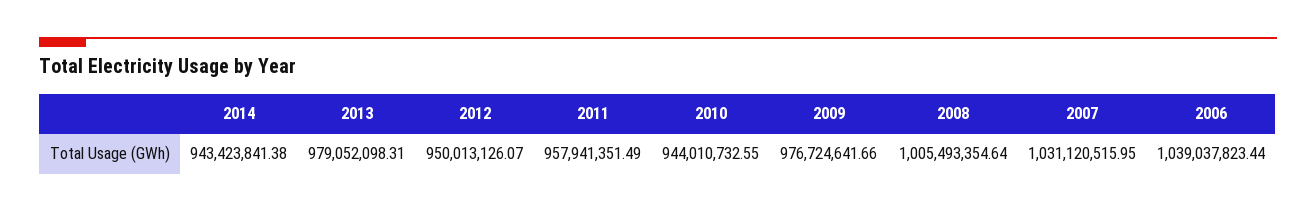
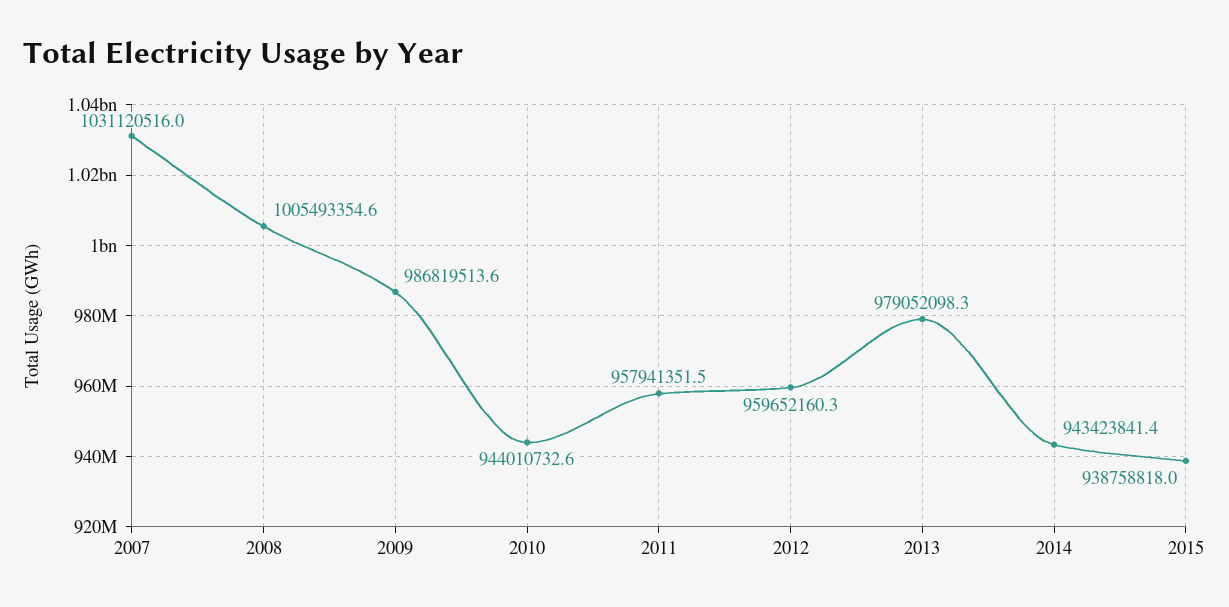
2012: 950013126.07 -> 959652160.3
2009: 976724641.66 -> 986819513.6
2006: 1039037823.44 -> none
2015: none -> 938758818

